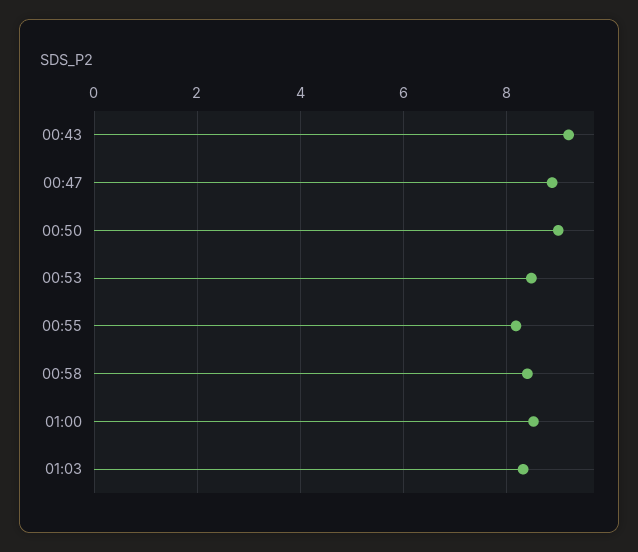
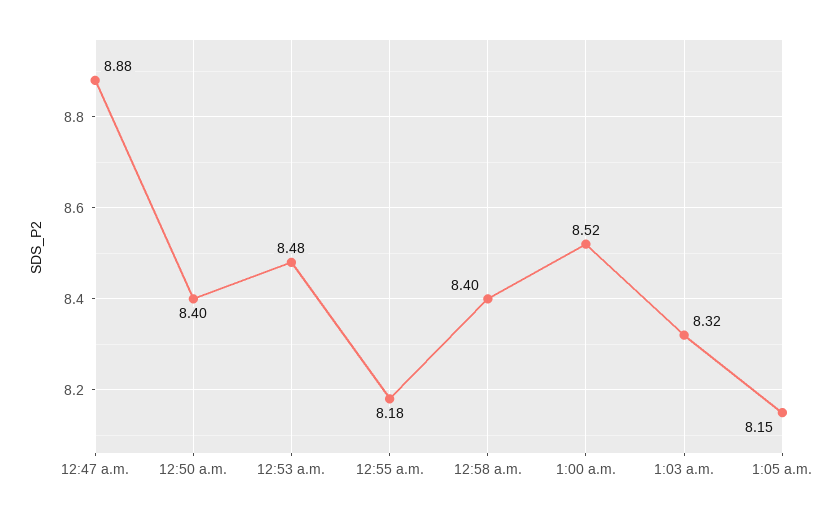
00:43: 9.2 -> none
00:50: 9 -> 8.4
1:05 a.m.: none -> 8.15

